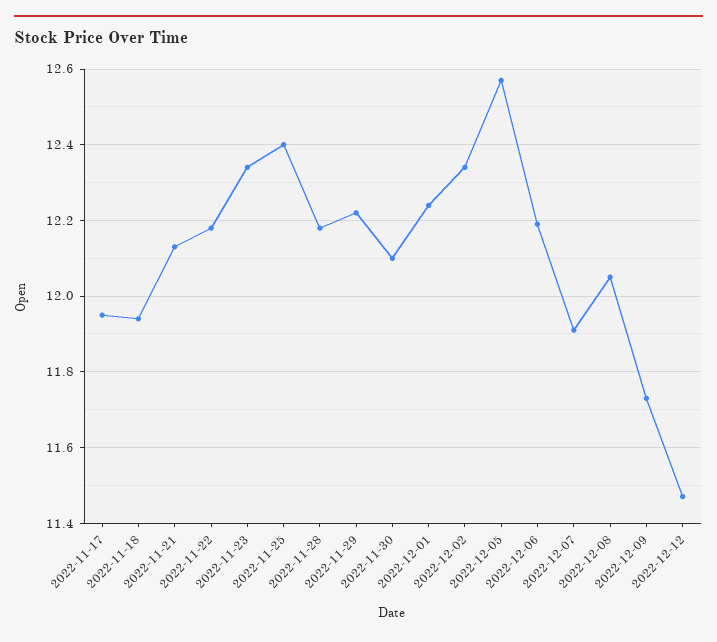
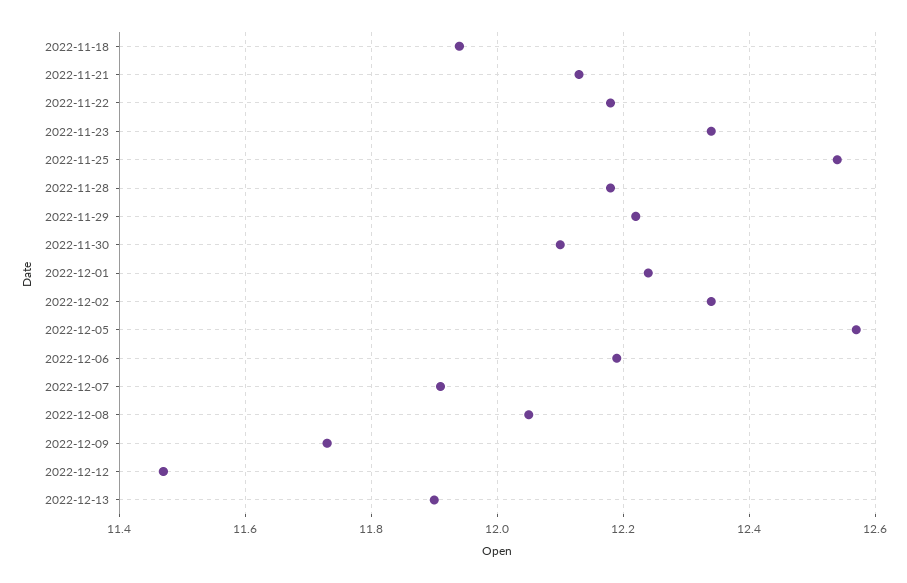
2022-11-17: 11.95 -> none
2022-11-25: 12.4 -> 12.55
2022-12-13: none -> 11.9

